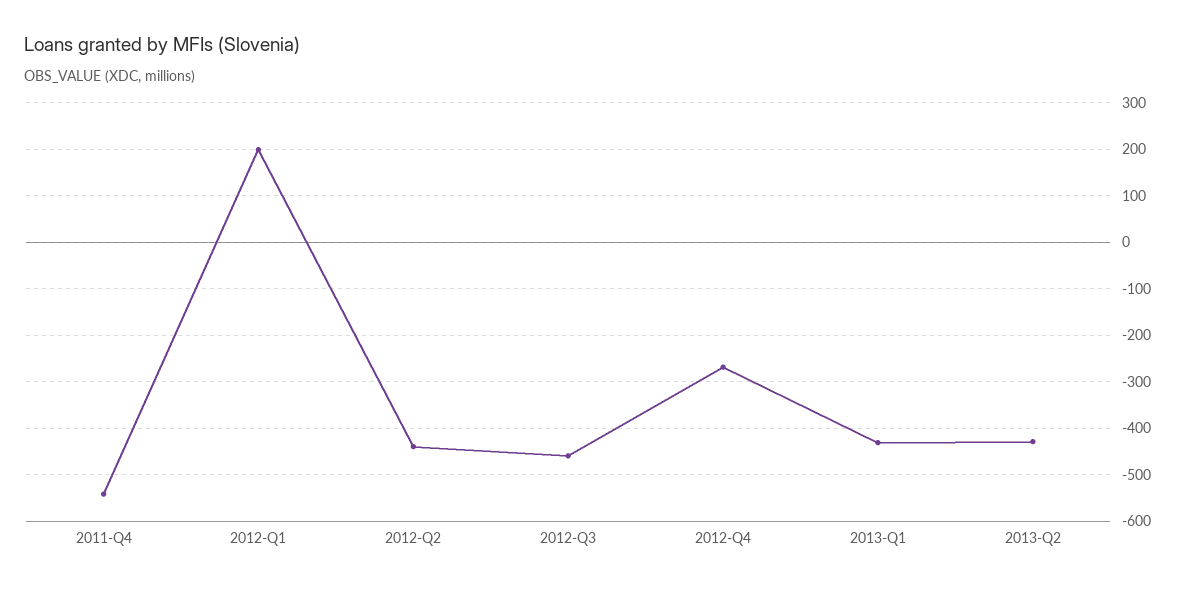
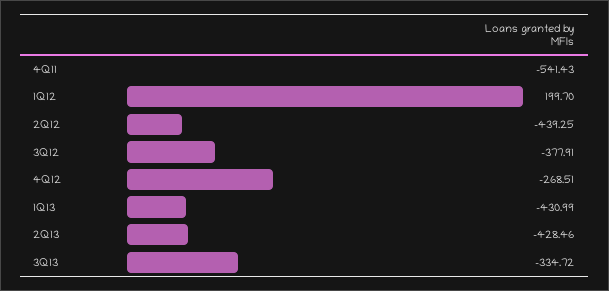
2012-Q3: -460 -> -377.91
3Q13: none -> -334.72

